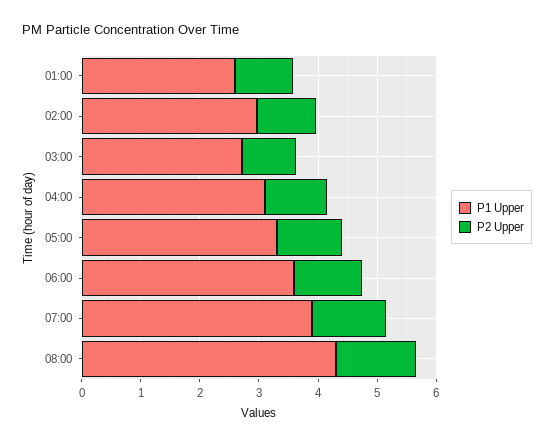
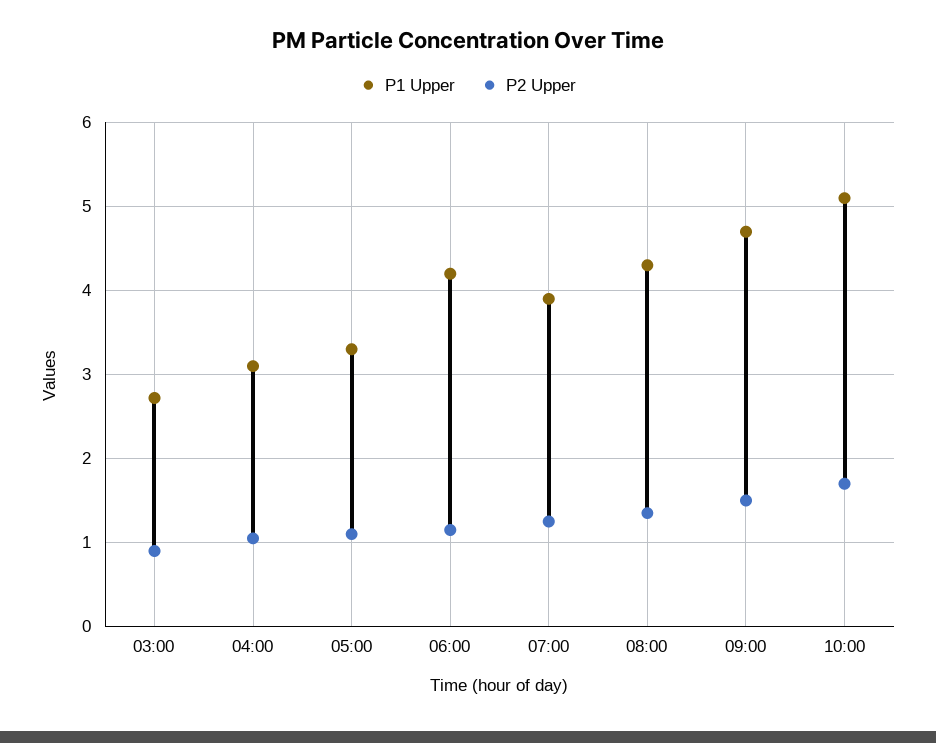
P1 Upper, 01:00: 2.6 -> none
P2 Upper, 01:00: 1 -> none
P1 Upper, 02:00: 3 -> none
P2 Upper, 02:00: 1 -> none
P1 Upper, 06:00: 3.6 -> 4.2
P1 Upper, 09:00: none -> 4.7
P2 Upper, 09:00: none -> 1.5
P1 Upper, 10:00: none -> 5.1
P2 Upper, 10:00: none -> 1.7

